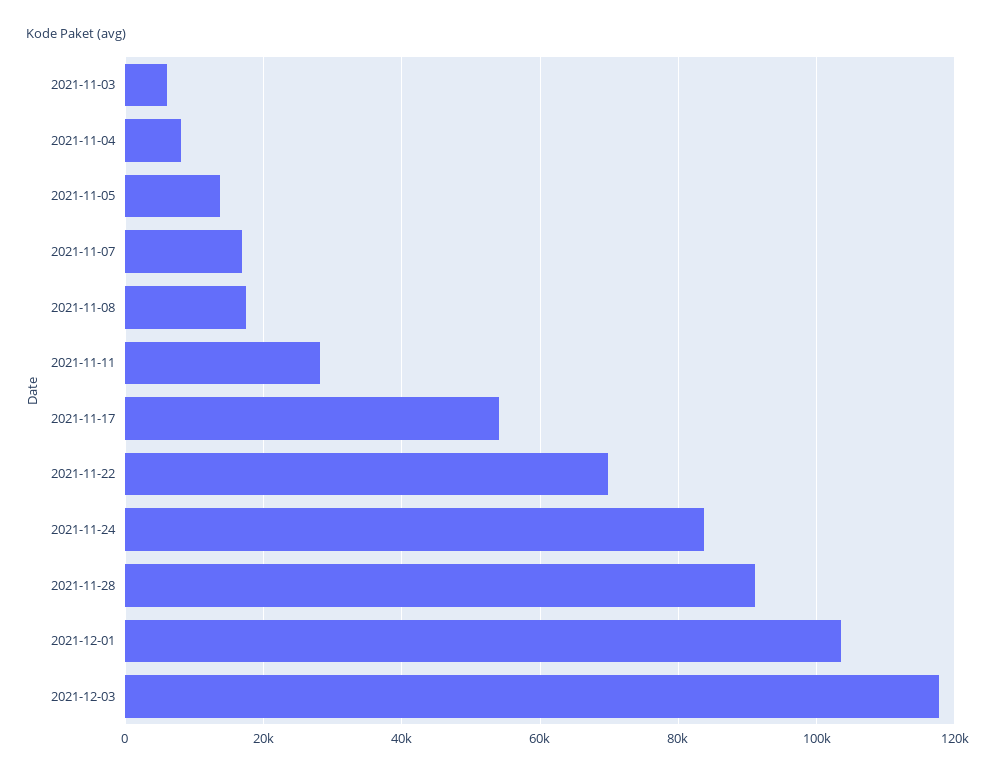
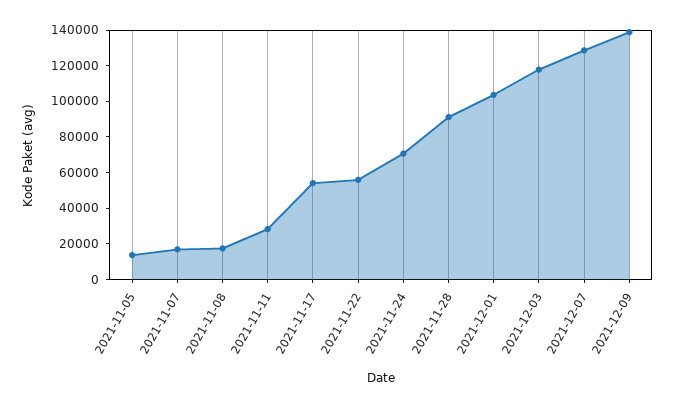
2021-11-03: 6000 -> none
2021-11-04: 8000 -> none
2021-11-22: 70000 -> 55000
2021-11-24: 84000 -> 70000
2021-12-07: none -> 130000
2021-12-09: none -> 140000

